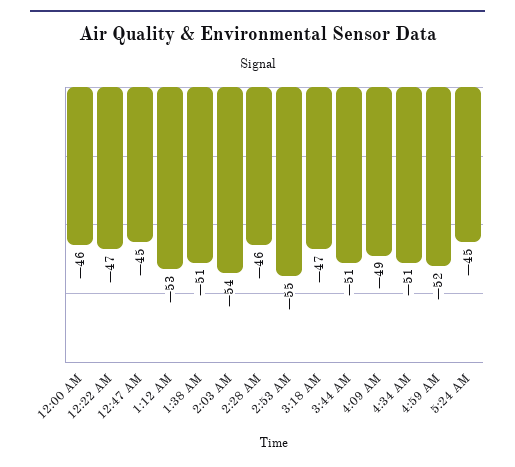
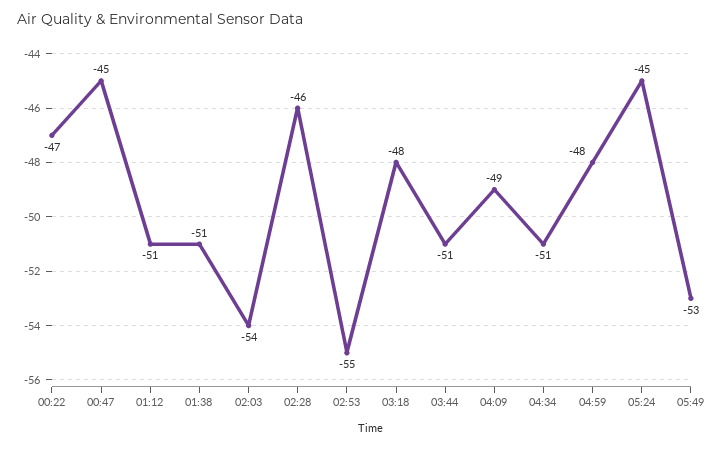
12:00 AM: -46 -> none
1:12 AM: -53 -> -51
3:18 AM: -47 -> -48
4:59 AM: -52 -> -48
05:49: none -> -53

